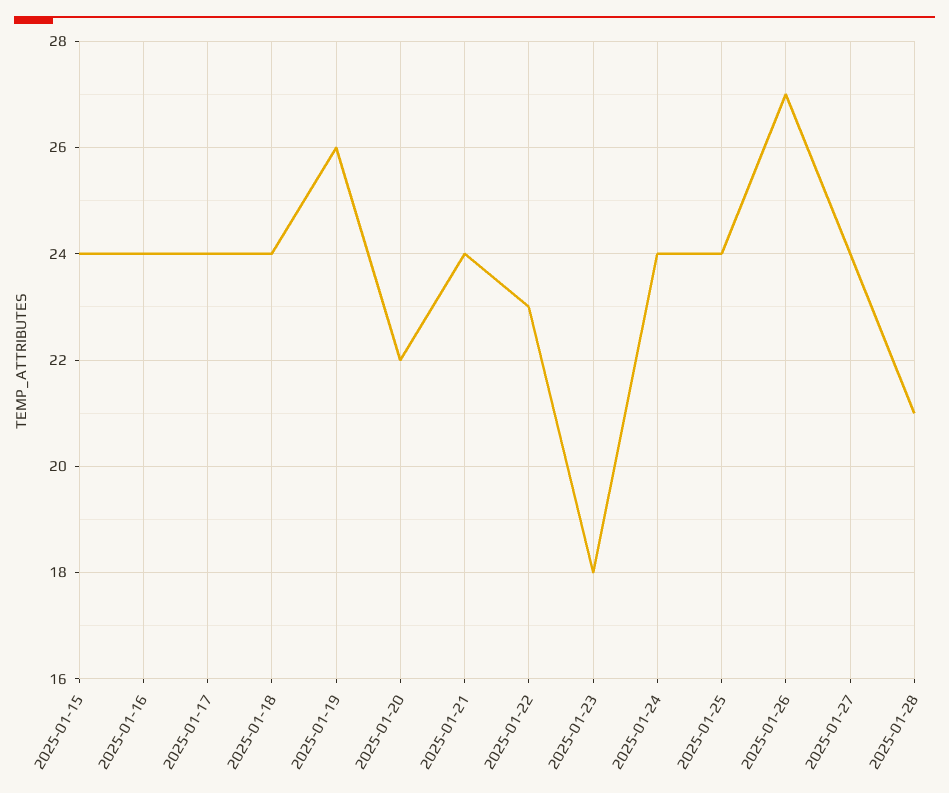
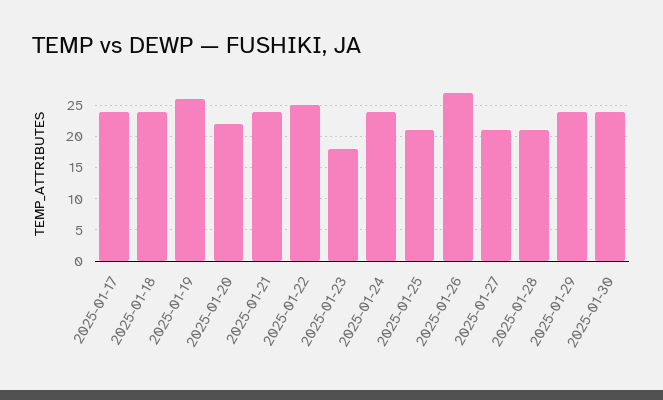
2025-01-15: 24 -> none
2025-01-16: 24 -> none
2025-01-22: 23 -> 25
2025-01-25: 24 -> 21
2025-01-27: 24 -> 21
2025-01-29: none -> 24
2025-01-30: none -> 24

